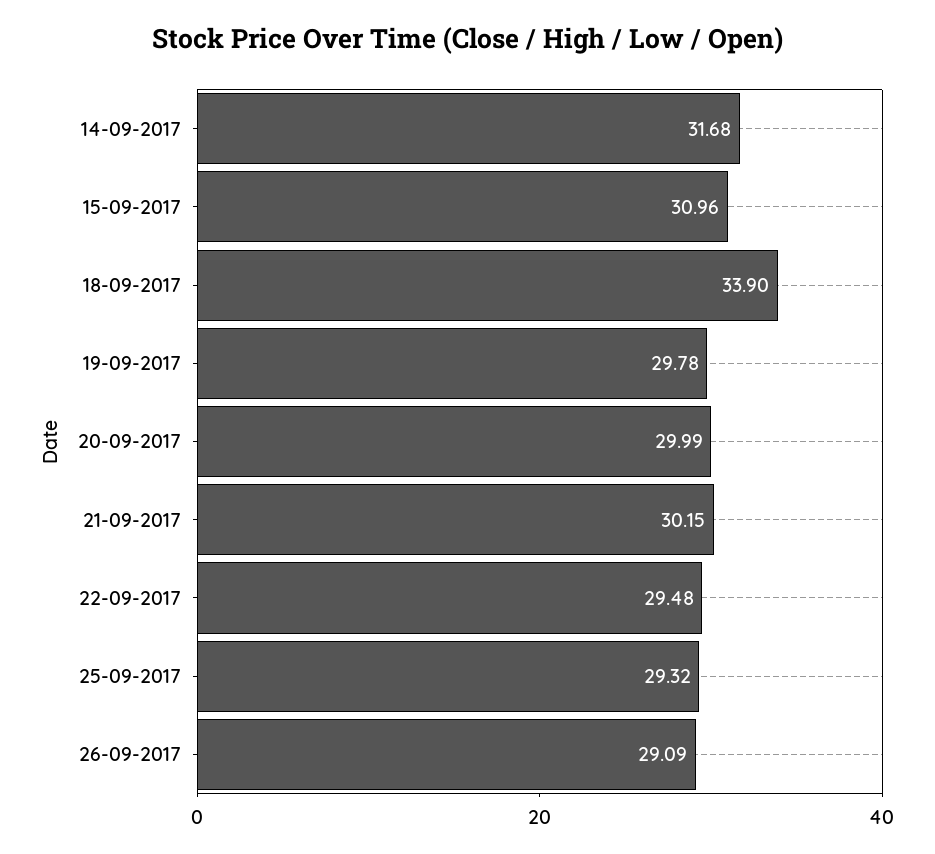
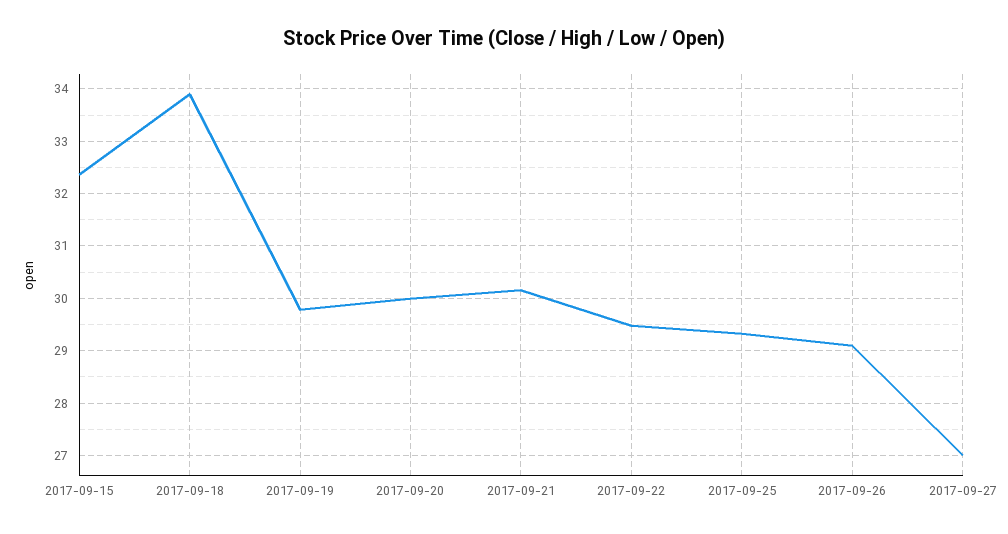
14-09-2017: 31.68 -> none
15-09-2017: 30.96 -> 32.4
2017-09-27: none -> 27

